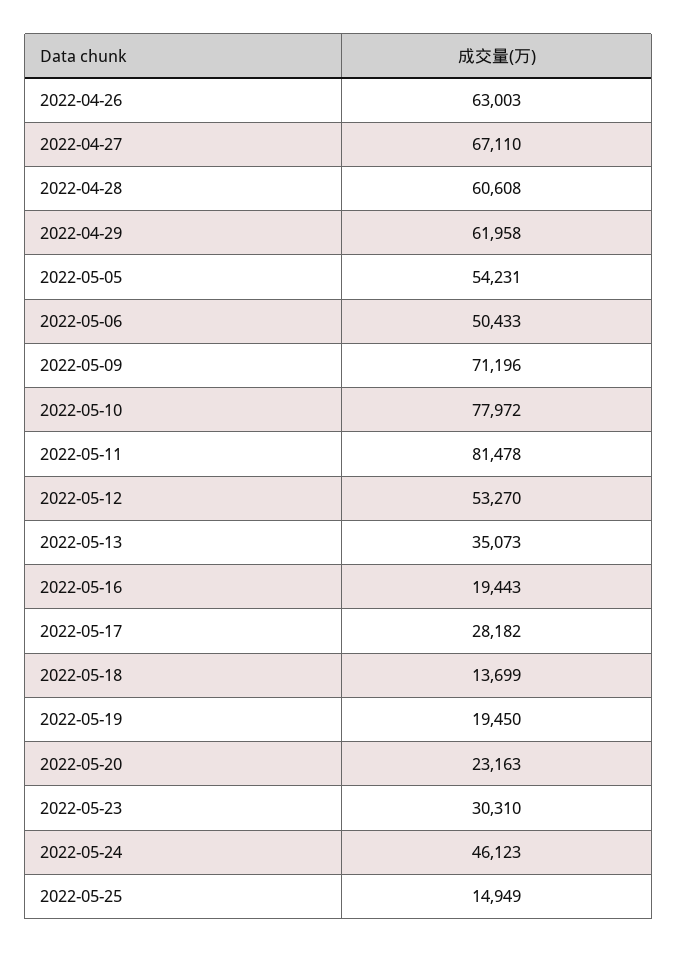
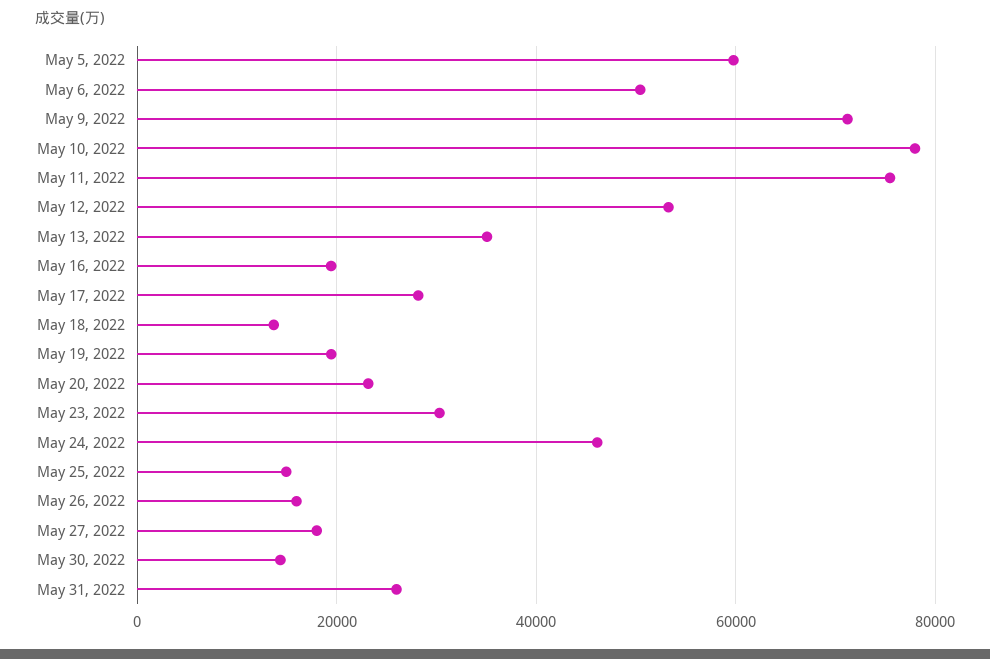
2022-04-26: 63003 -> none
2022-04-27: 67110 -> none
2022-04-28: 60608 -> none
2022-04-29: 61958 -> none
2022-05-05: 54231 -> 60000
2022-05-11: 81478 -> 76000
May 26, 2022: none -> 16000
May 27, 2022: none -> 18000
May 30, 2022: none -> 14000
May 31, 2022: none -> 26000

